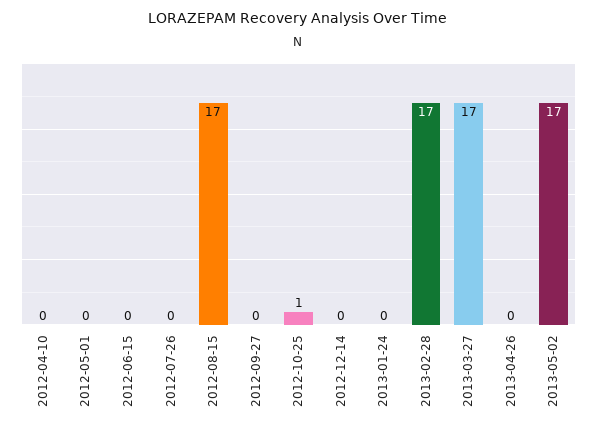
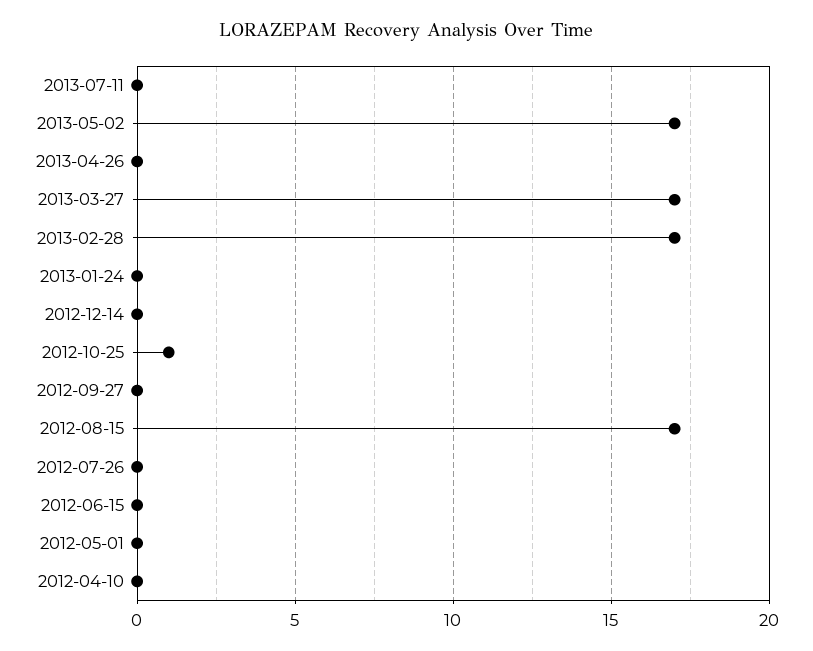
2013-07-11: none -> 0

